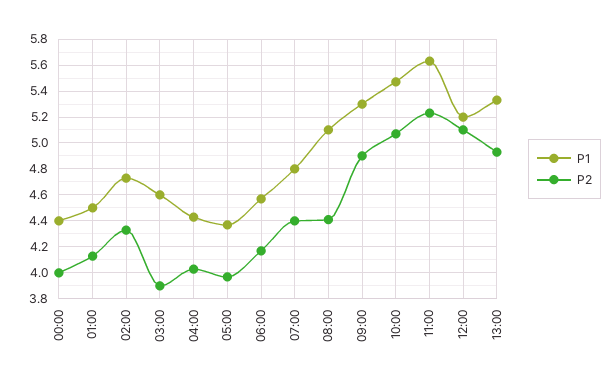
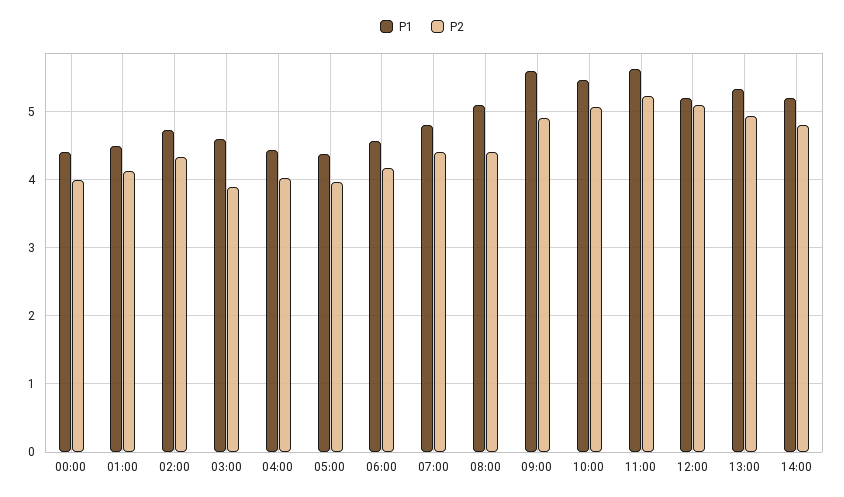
P1, 09:00: 5.3 -> 5.6
P1, 14:00: none -> 5.2
P2, 14:00: none -> 4.8

